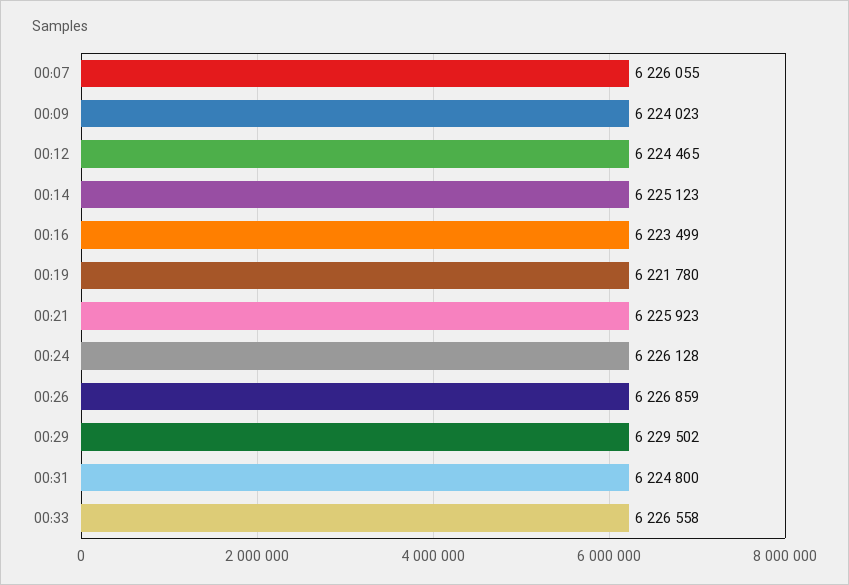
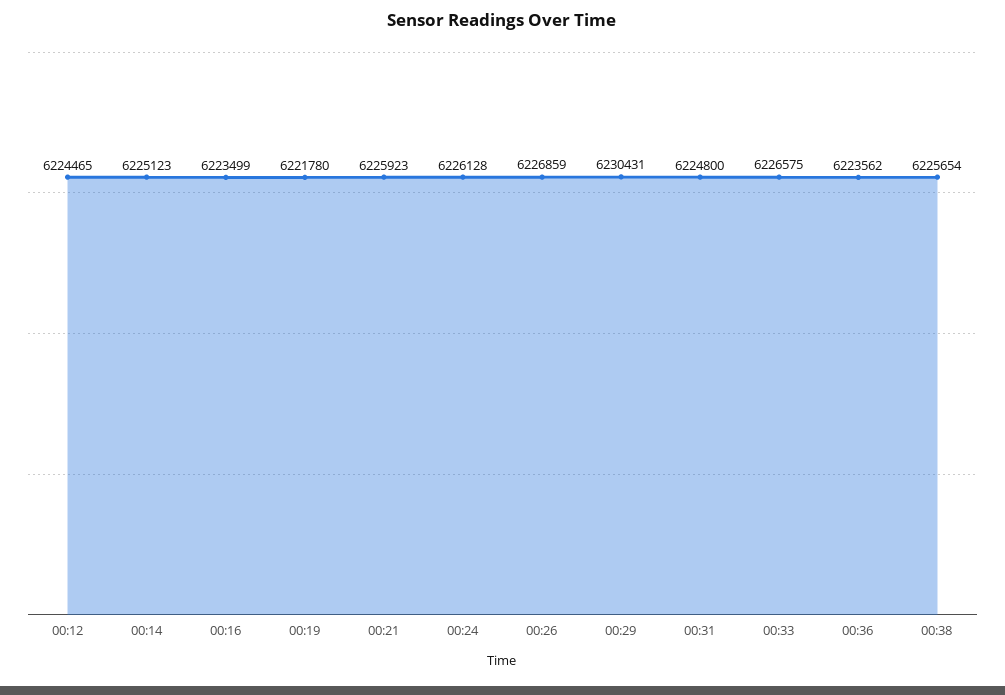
00:07: 6226055 -> none
00:09: 6224023 -> none
00:29: 6229502 -> 6230431
00:33: 6226558 -> 6226575
00:36: none -> 6223562
00:38: none -> 6225654

